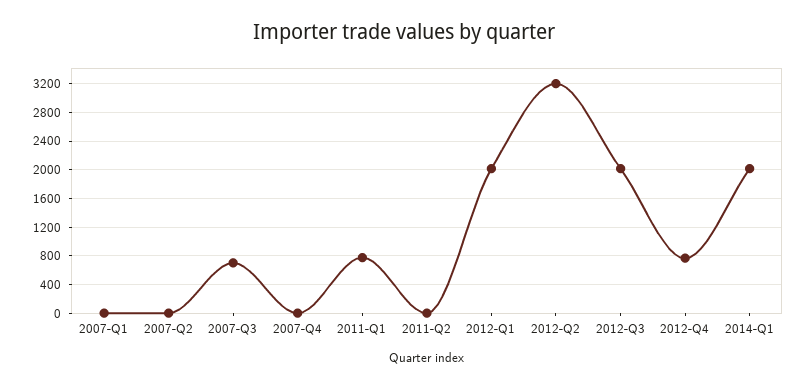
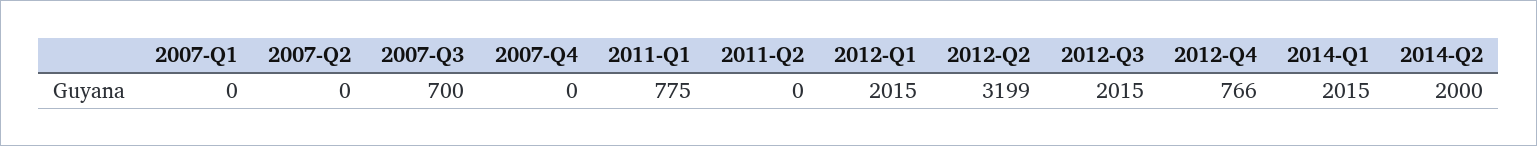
2014-Q2: none -> 2000

